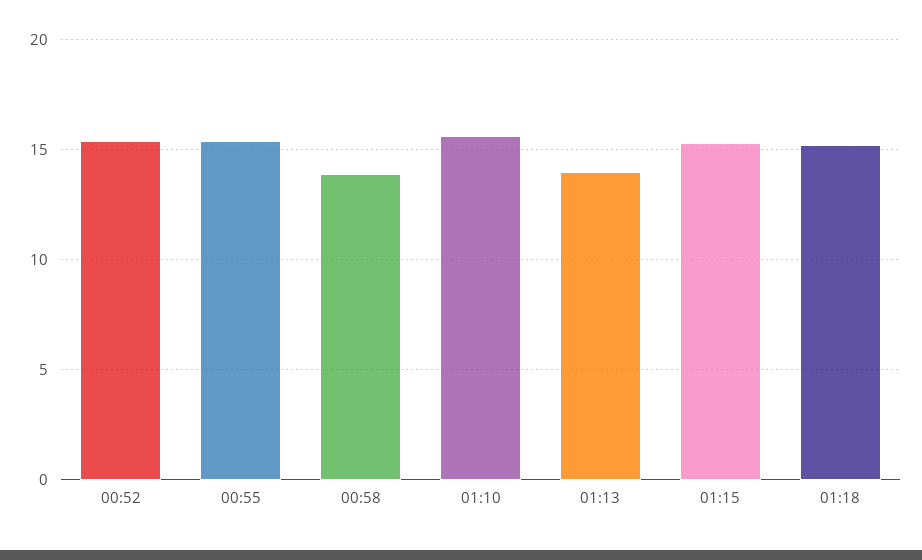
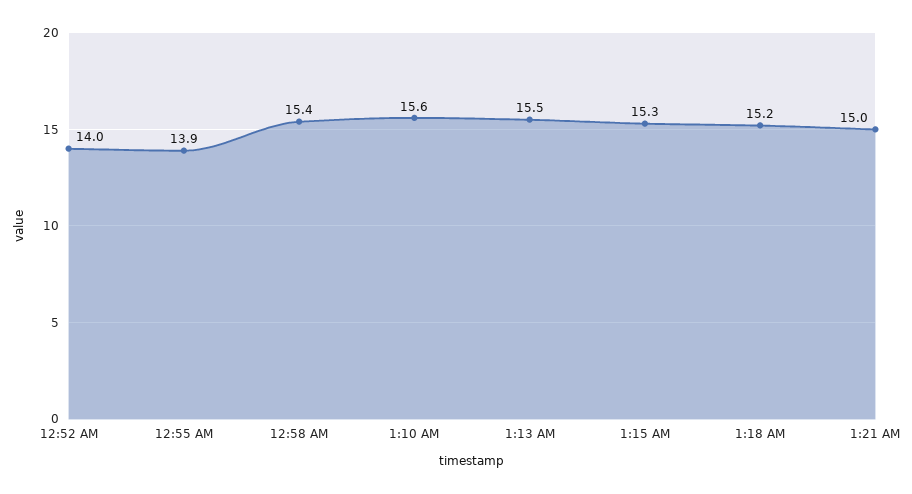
00:52: 15.5 -> 14
00:55: 15.5 -> 13.9
00:58: 14 -> 15.4
01:13: 14 -> 15.5
1:21 AM: none -> 15

